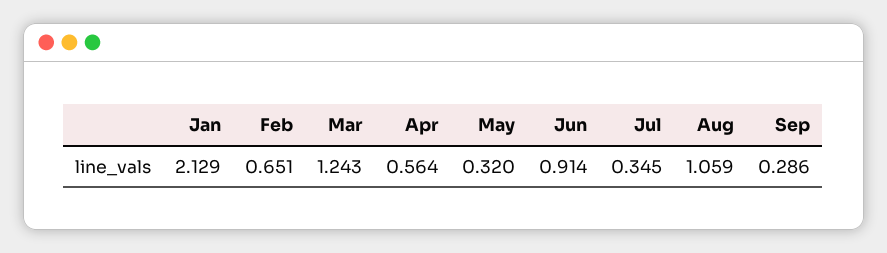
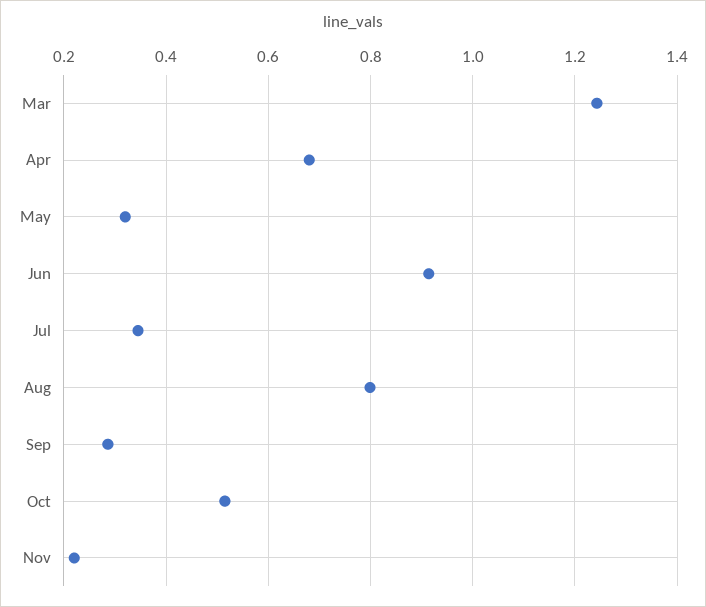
Jan: 2.129 -> none
Feb: 0.651 -> none
Apr: 0.564 -> 0.68
Aug: 1.059 -> 0.8
Oct: none -> 0.52
Nov: none -> 0.22

